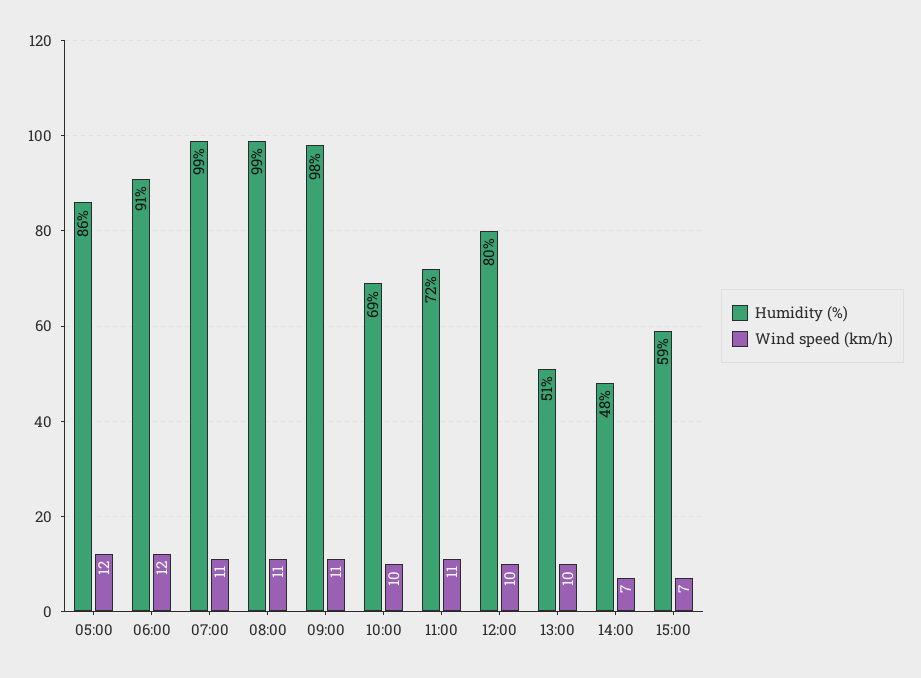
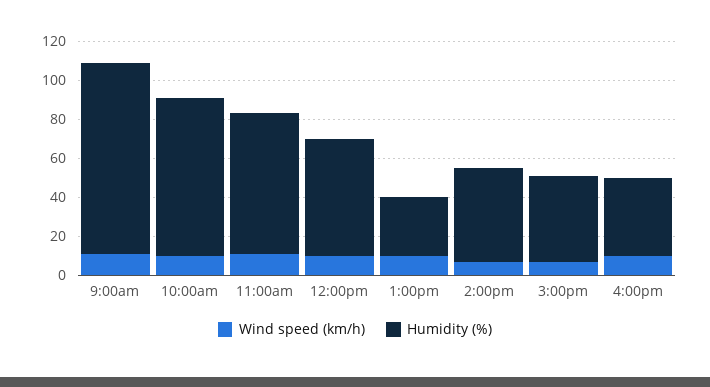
Humidity (%), 05:00: 86 -> none
Wind speed (km/h), 05:00: 12 -> none
Humidity (%), 06:00: 91 -> none
Wind speed (km/h), 06:00: 12 -> none
Humidity (%), 07:00: 99 -> none
Wind speed (km/h), 07:00: 11 -> none
Humidity (%), 08:00: 99 -> none
Wind speed (km/h), 08:00: 11 -> none
Humidity (%), 10:00: 69 -> 80
Humidity (%), 12:00: 80 -> 60
Humidity (%), 13:00: 51 -> 30
Humidity (%), 15:00: 59 -> 45
Wind speed (km/h), 4:00pm: none -> 10
Humidity (%), 4:00pm: none -> 40

